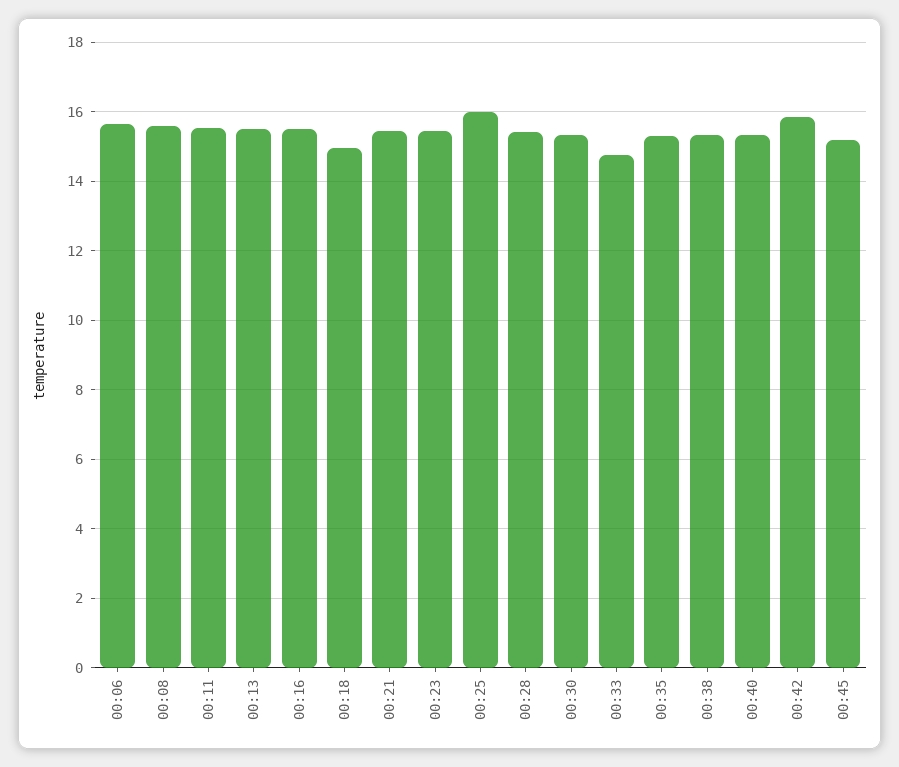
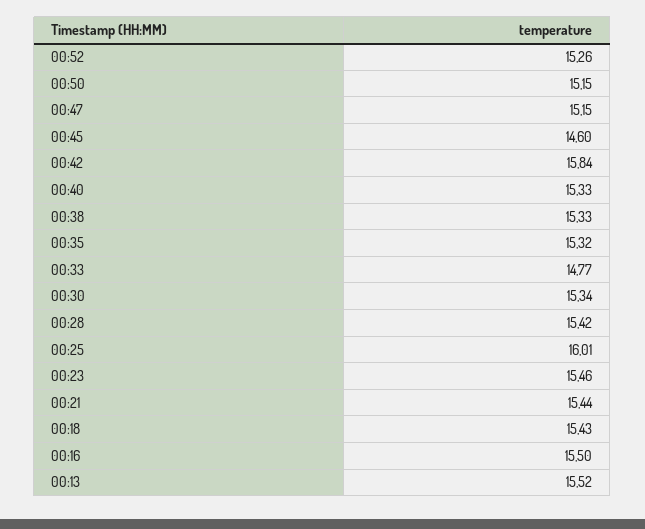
00:06: 15.6 -> none
00:08: 15.6 -> none
00:11: 15.6 -> none
00:18: 15 -> 15.43
00:45: 15.2 -> 14.6
00:52: none -> 15.26
00:50: none -> 15.15
00:47: none -> 15.15

